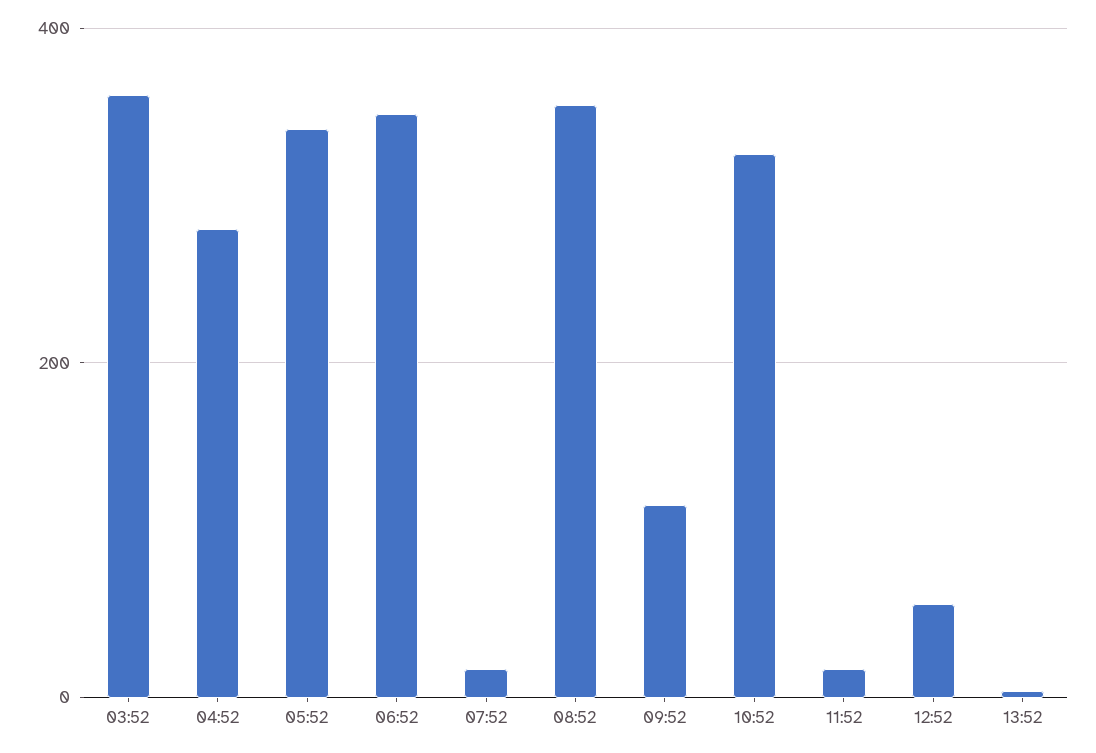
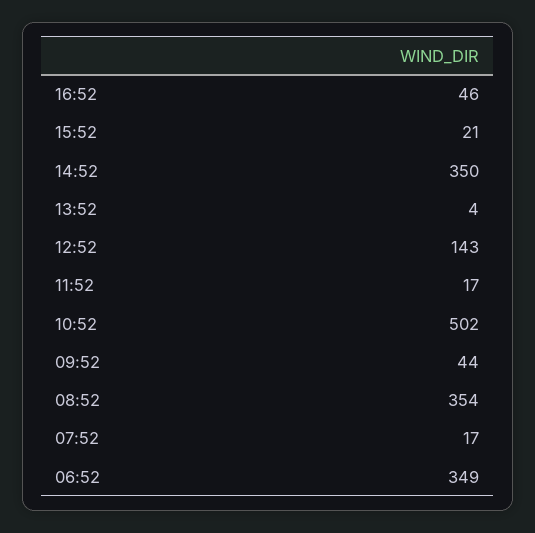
03:52: 360 -> none
04:52: 280 -> none
05:52: 340 -> none
09:52: 120 -> 44
10:52: 320 -> 502
12:52: 60 -> 143
16:52: none -> 46
15:52: none -> 21
14:52: none -> 350

